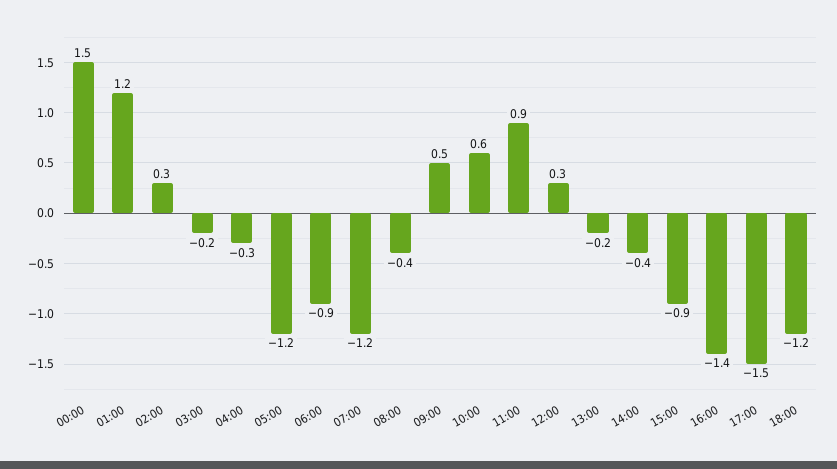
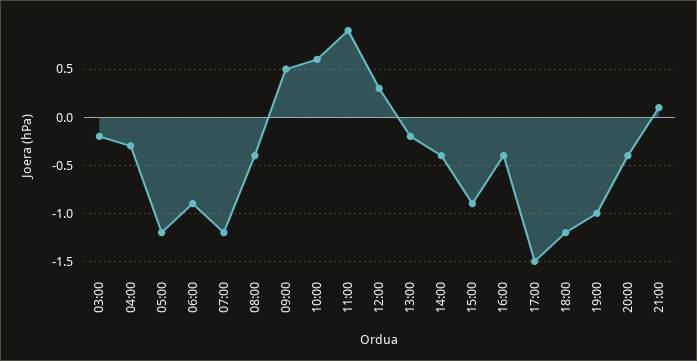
00:00: 1.5 -> none
01:00: 1.2 -> none
02:00: 0.3 -> none
16:00: -1.4 -> -0.4
19:00: none -> -1
20:00: none -> -0.4
21:00: none -> 0.1

